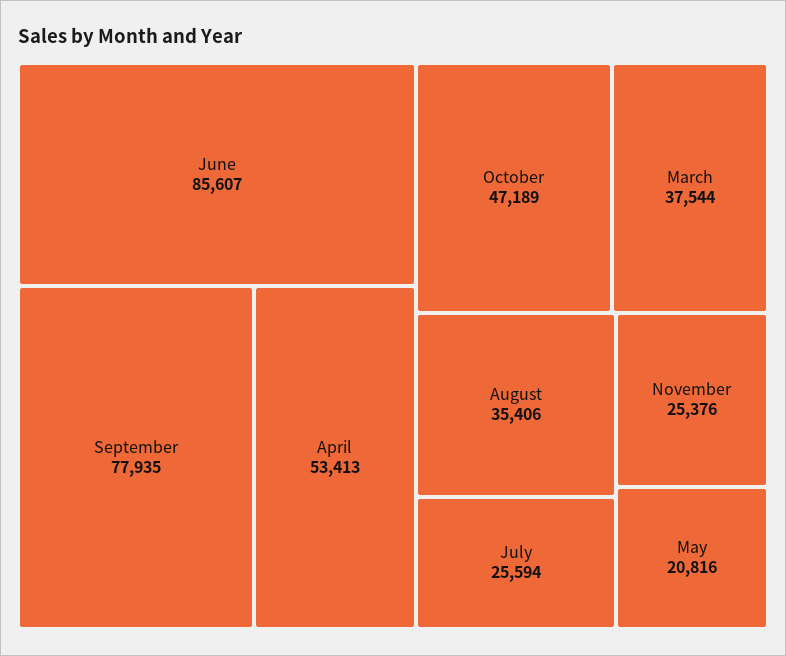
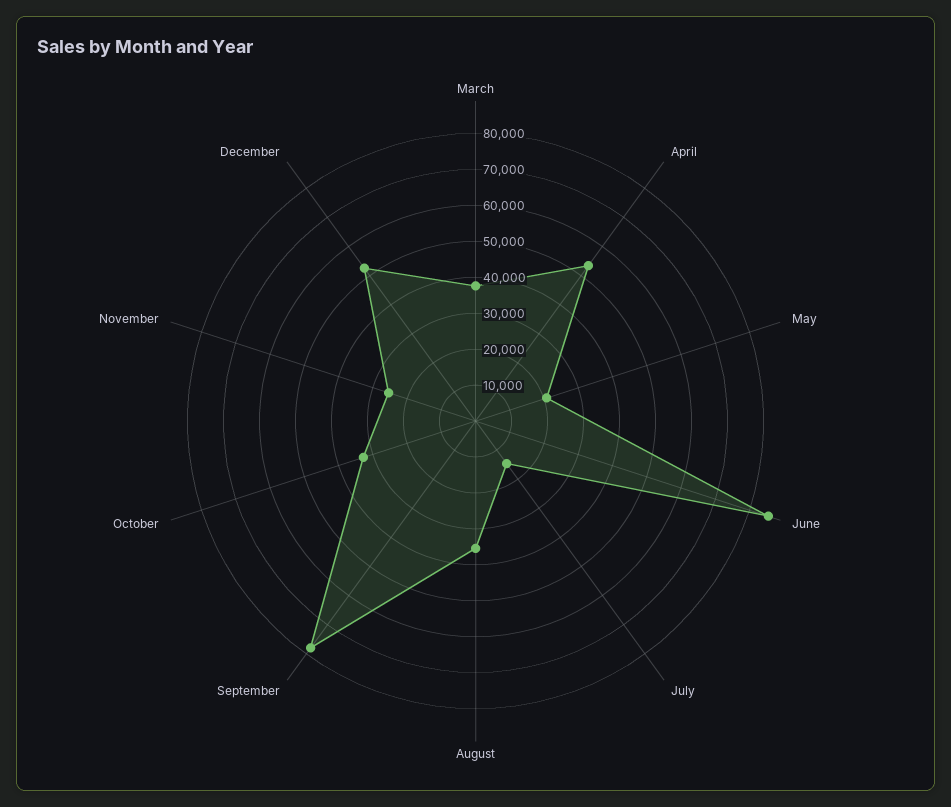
October: 47189 -> 32500
July: 25594 -> 15000
December: none -> 52500

